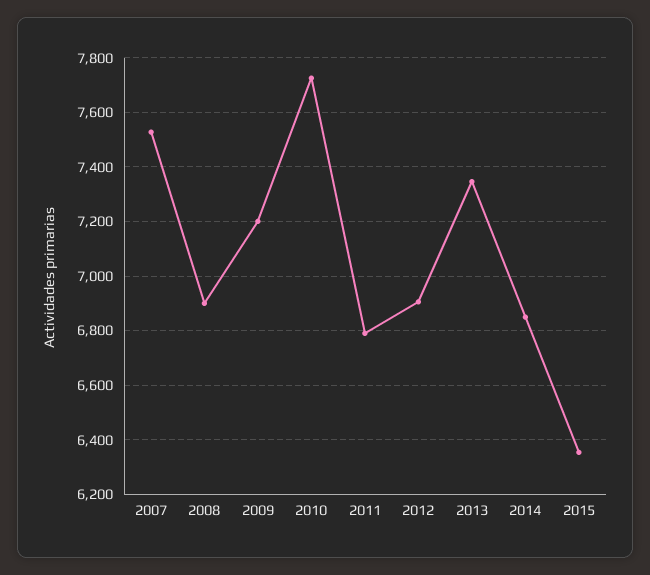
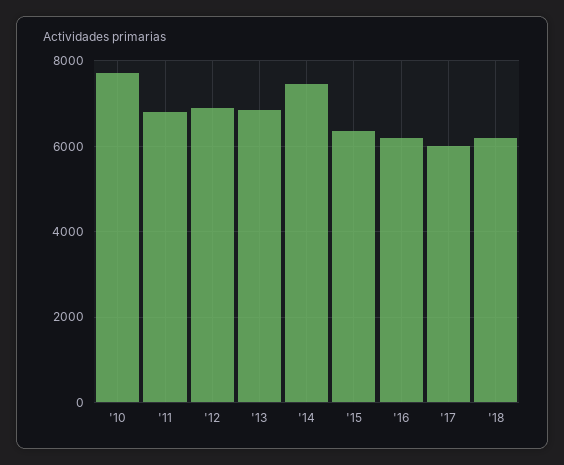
2007: 7525 -> none
2008: 6900 -> none
2009: 7200 -> none
2013: 7350 -> 6800
2014: 6850 -> 7400
'16: none -> 6200
'17: none -> 6000
'18: none -> 6200

